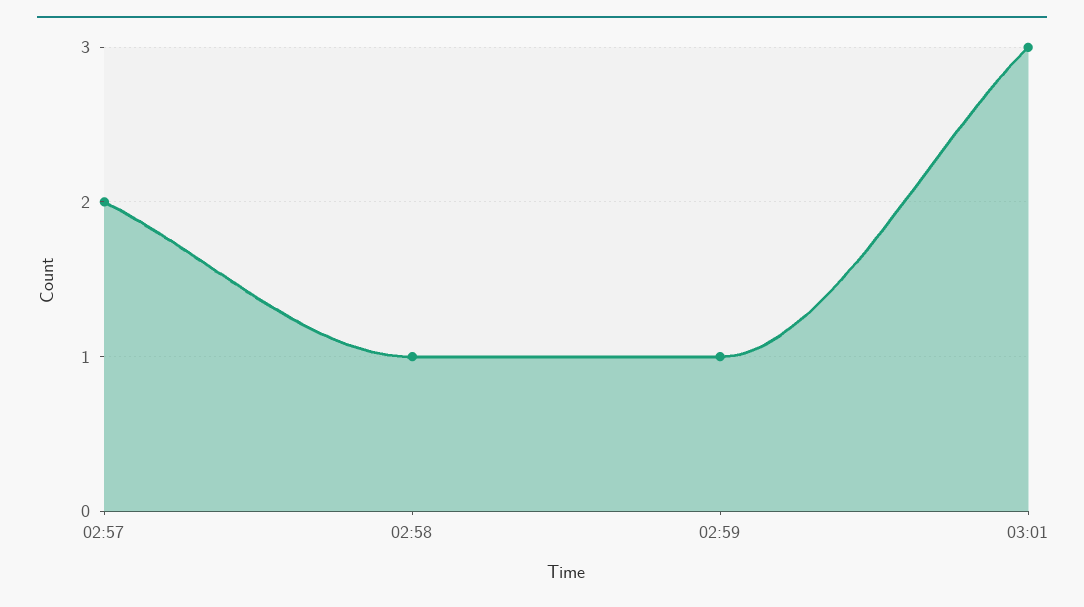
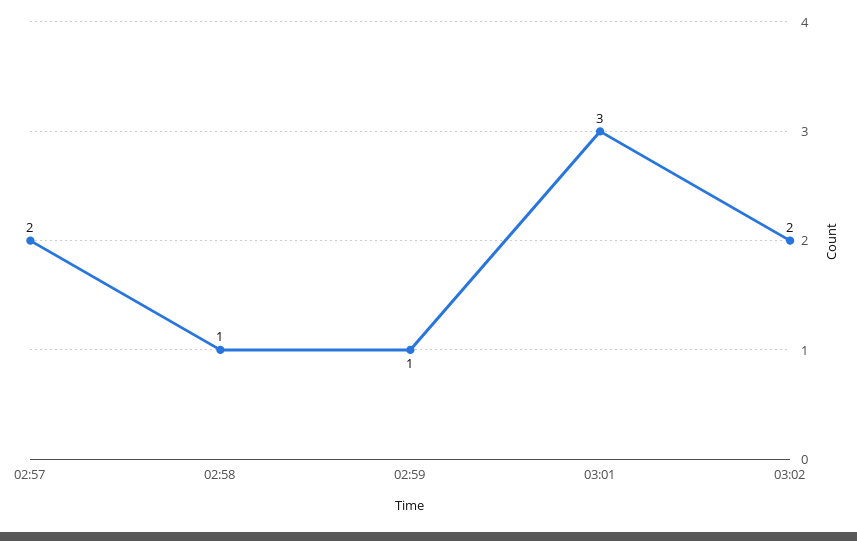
03:02: none -> 2

